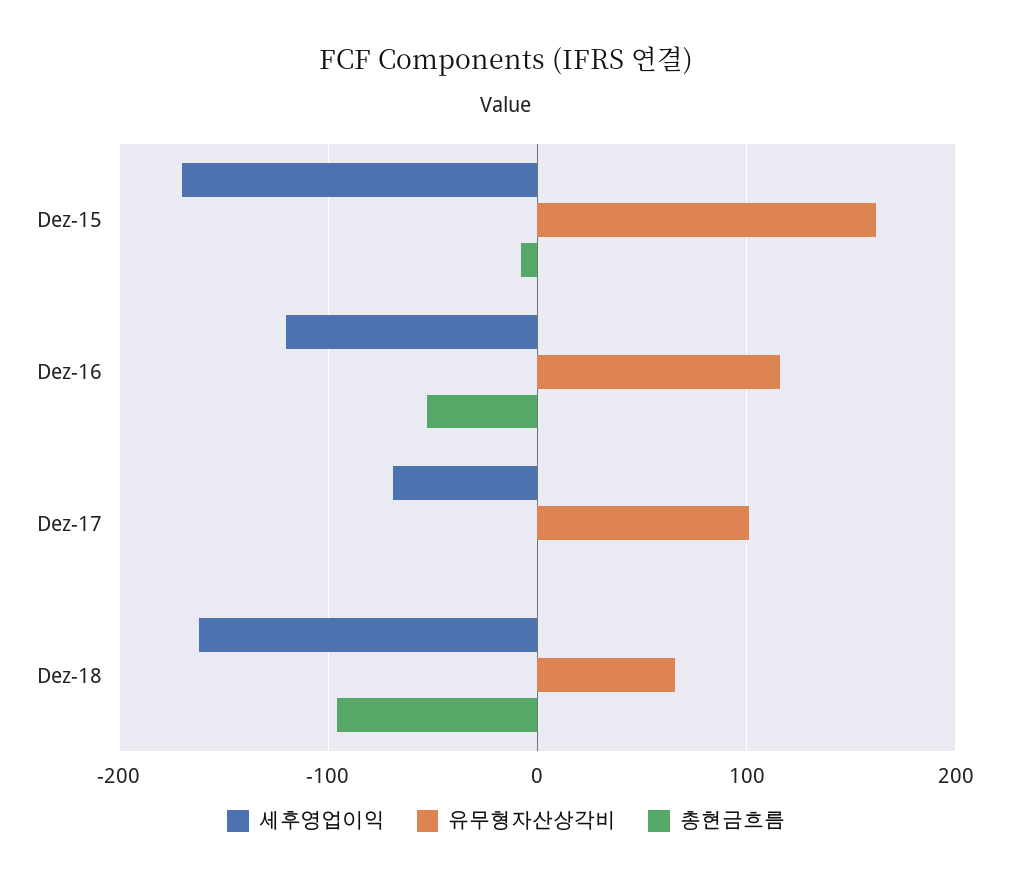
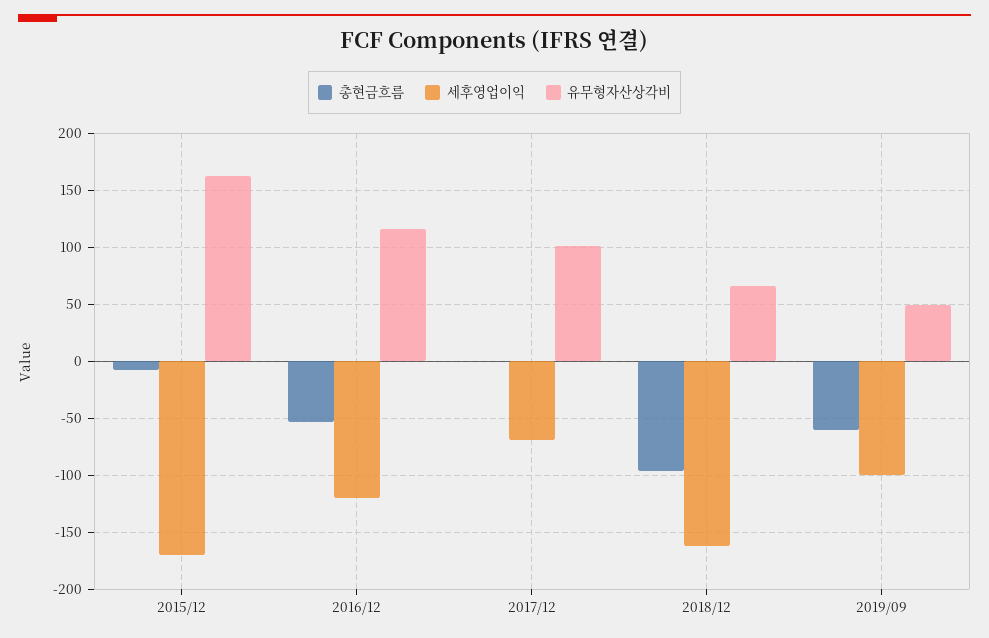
총현금흐름, 2019/09: none -> -60
세후영업이익, 2019/09: none -> -100
유무형자산상각비, 2019/09: none -> 50

